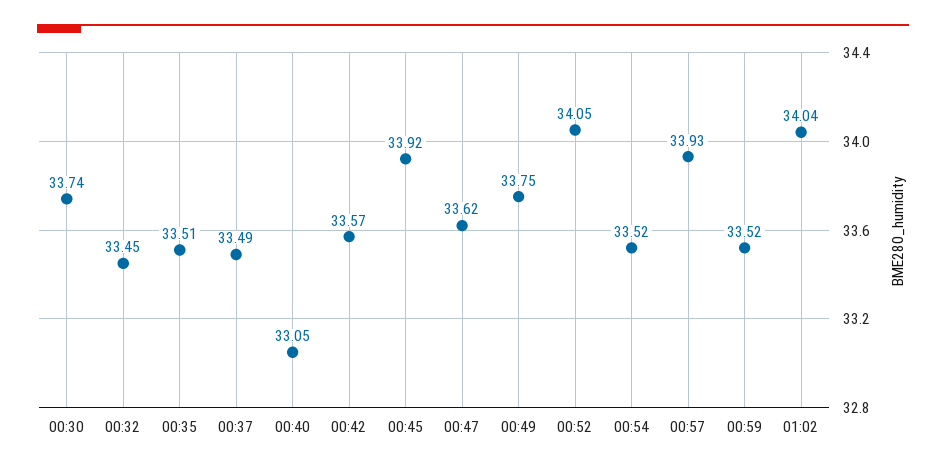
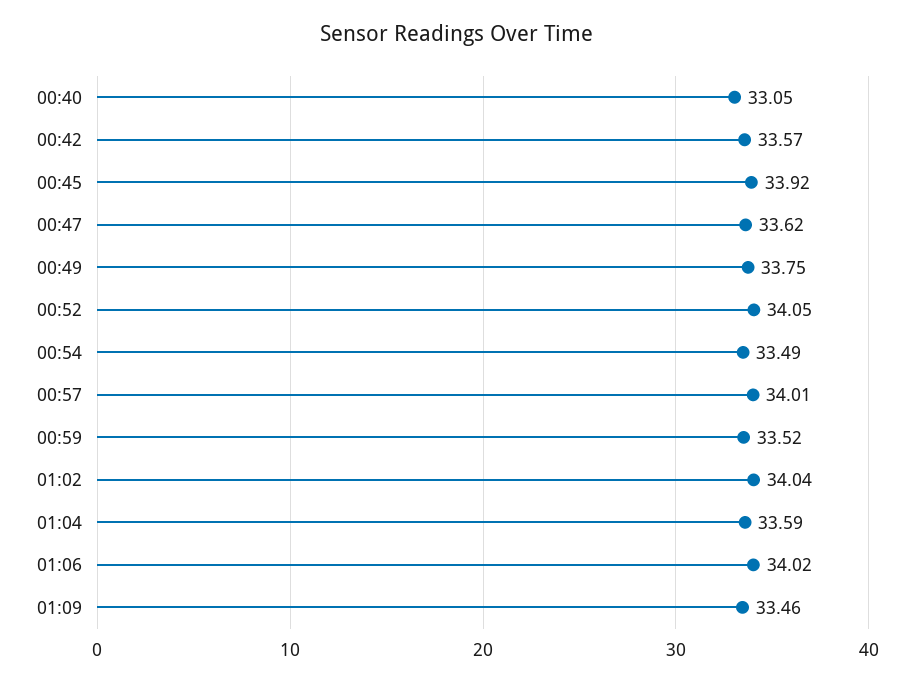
00:30: 33.74 -> none
00:32: 33.45 -> none
00:35: 33.51 -> none
00:37: 33.49 -> none
00:54: 33.52 -> 33.49
00:57: 33.93 -> 34.01
01:04: none -> 33.59
01:06: none -> 34.02
01:09: none -> 33.46

